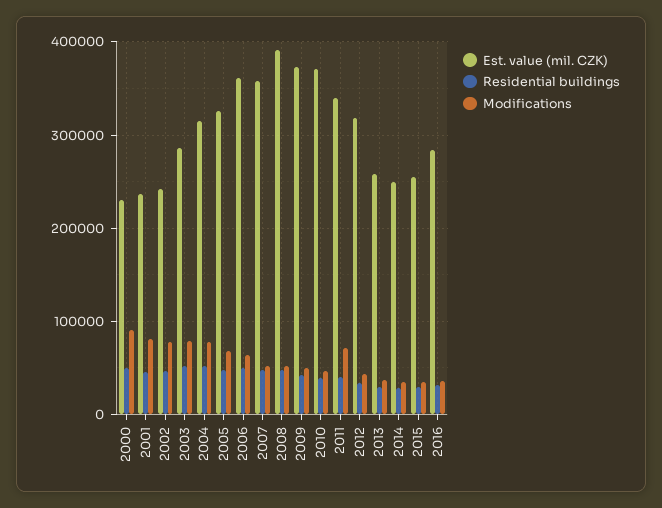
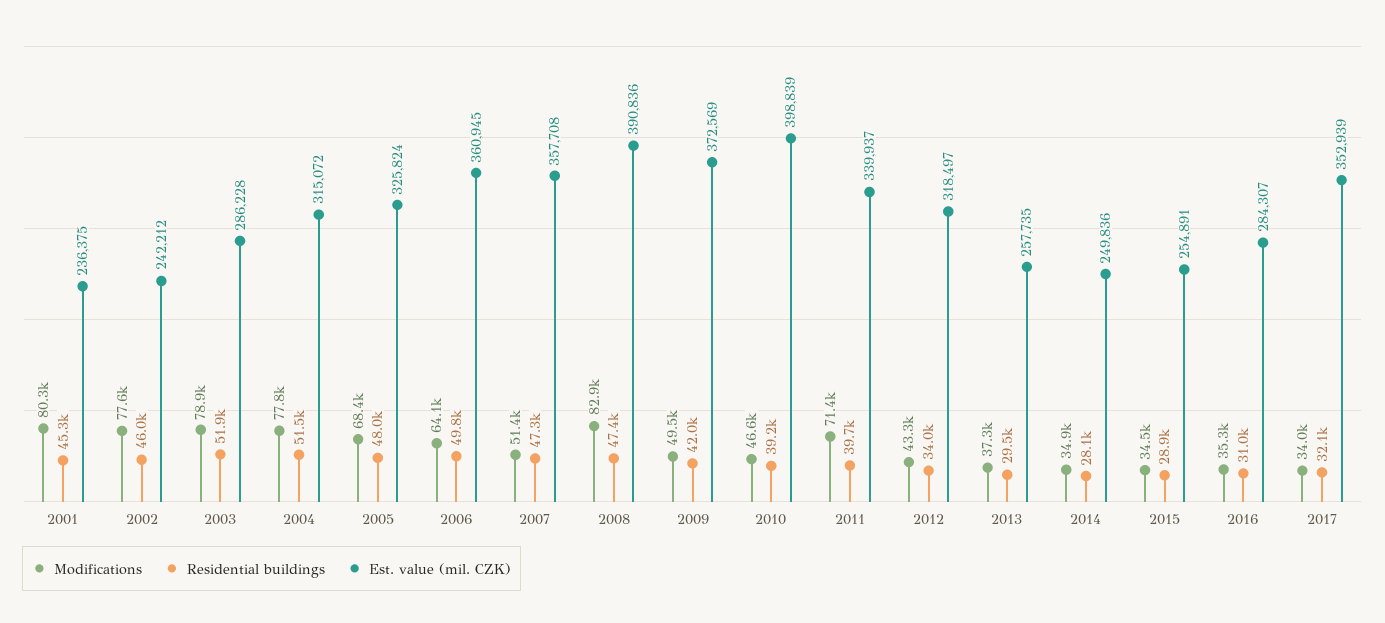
Est. value (mil. CZK), 2000: 230000 -> none
Residential buildings, 2000: 50000 -> none
Modifications, 2000: 90000 -> none
Modifications, 2008: 50000 -> 82900
Est. value (mil. CZK), 2010: 370000 -> 398839
Modifications, 2017: none -> 34000
Residential buildings, 2017: none -> 32100
Est. value (mil. CZK), 2017: none -> 352939

